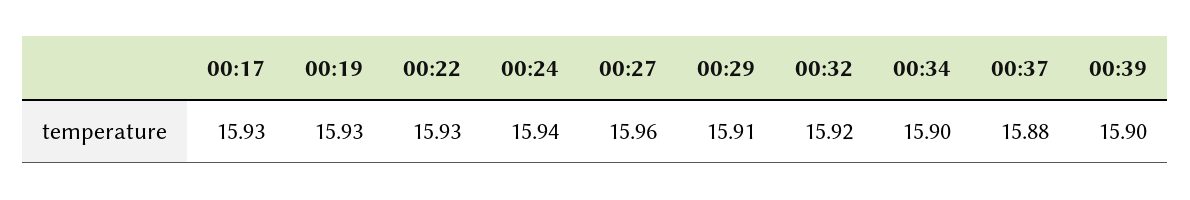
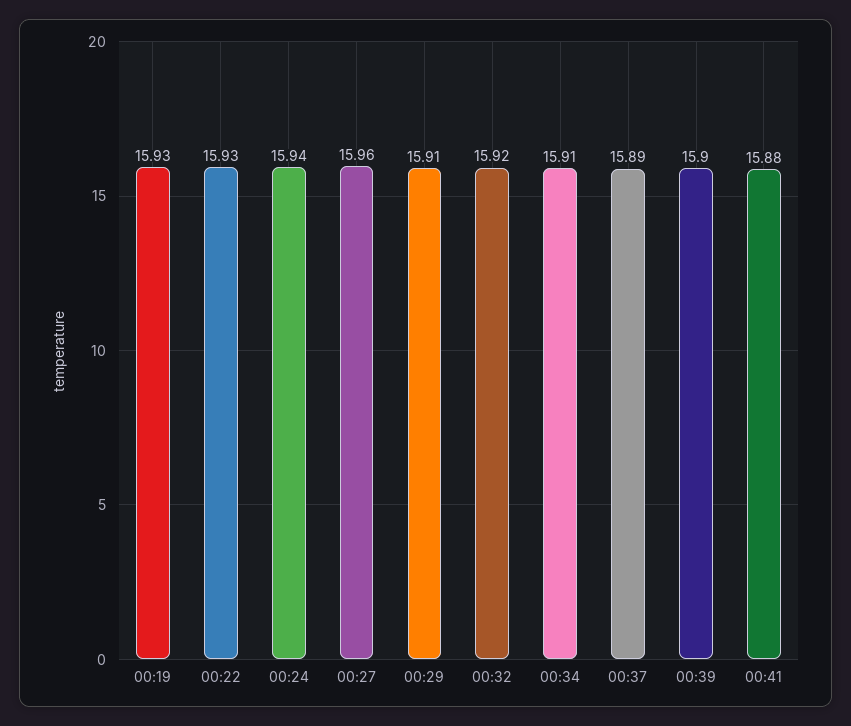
00:17: 15.93 -> none
00:34: 15.9 -> 15.91
00:37: 15.88 -> 15.89
00:41: none -> 15.88

